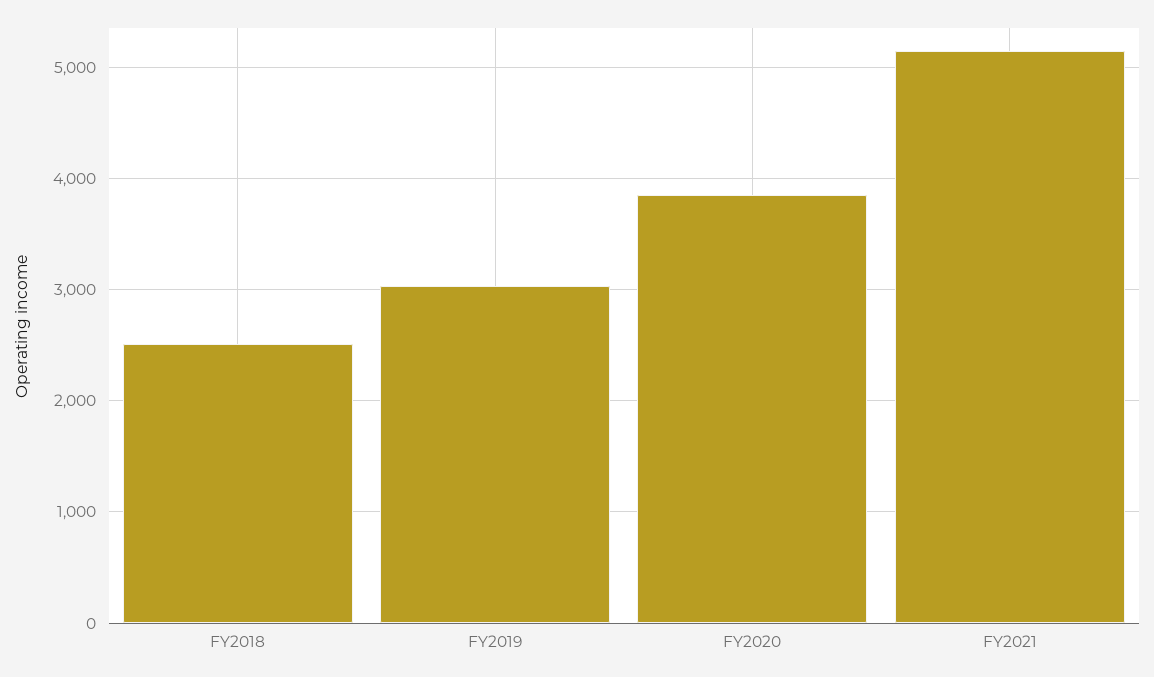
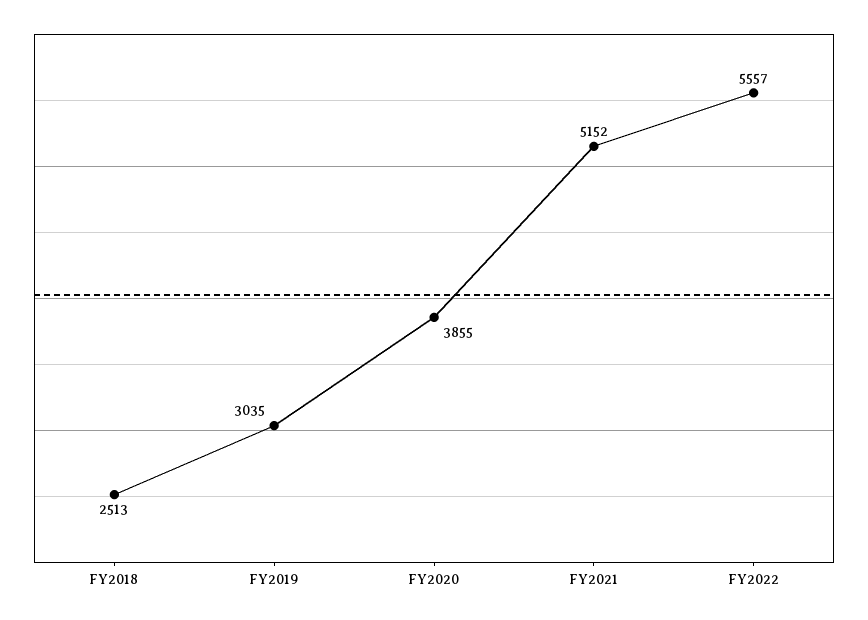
FY2022: none -> 5557

